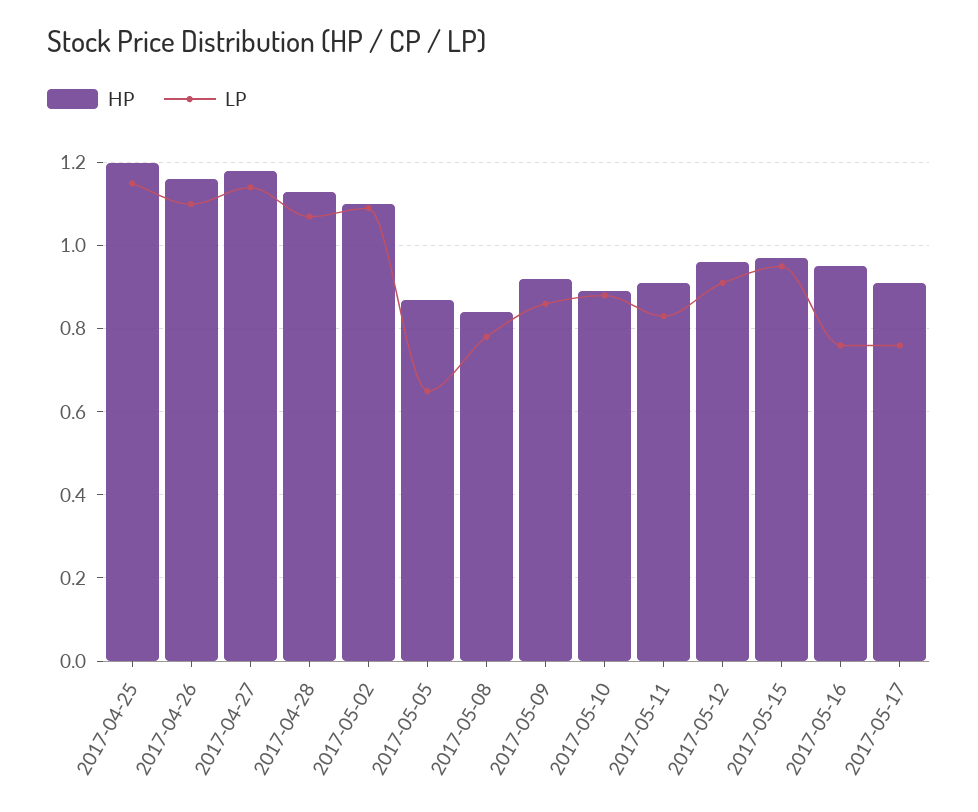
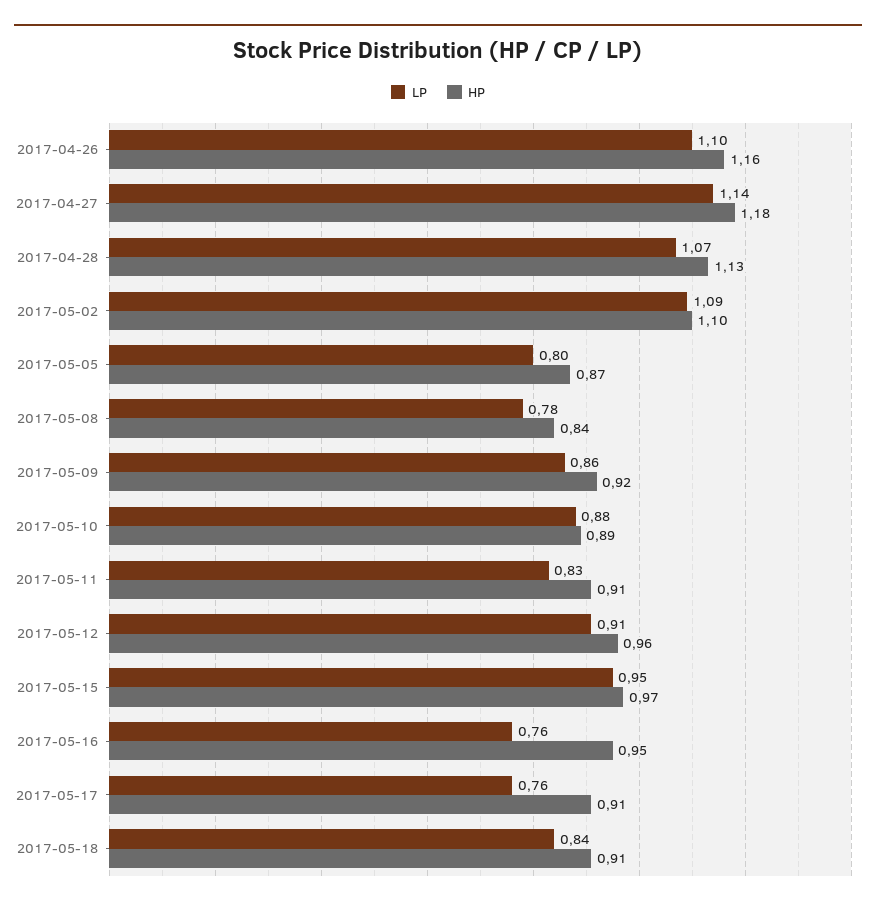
HP, 2017-04-25: 1.2 -> none
LP, 2017-04-25: 1.15 -> none
LP, 2017-05-05: 0.65 -> 0.8
LP, 2017-05-18: none -> 0.84
HP, 2017-05-18: none -> 0.91

